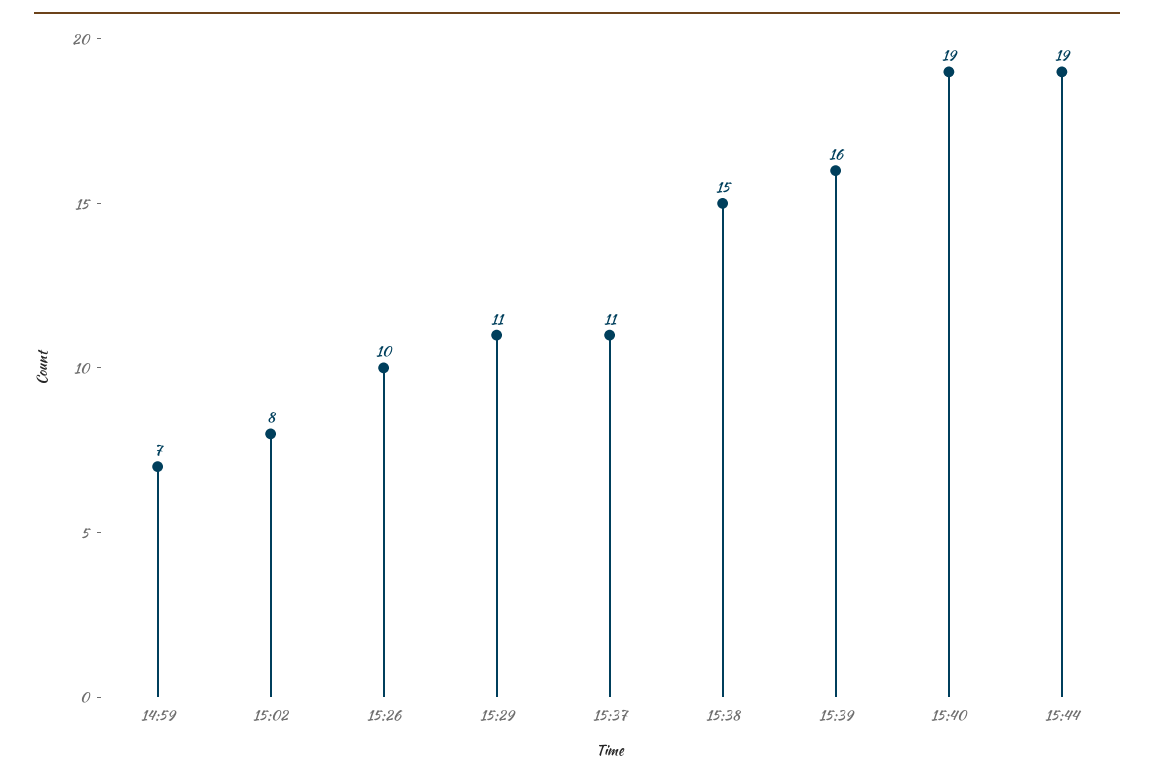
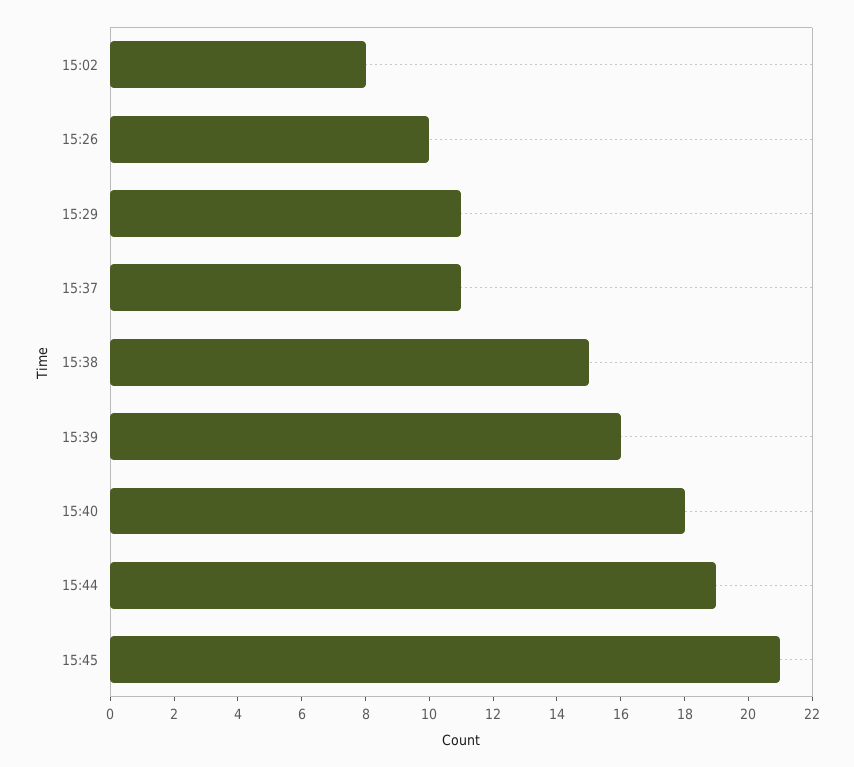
14:59: 7 -> none
15:40: 19 -> 18
15:45: none -> 21

